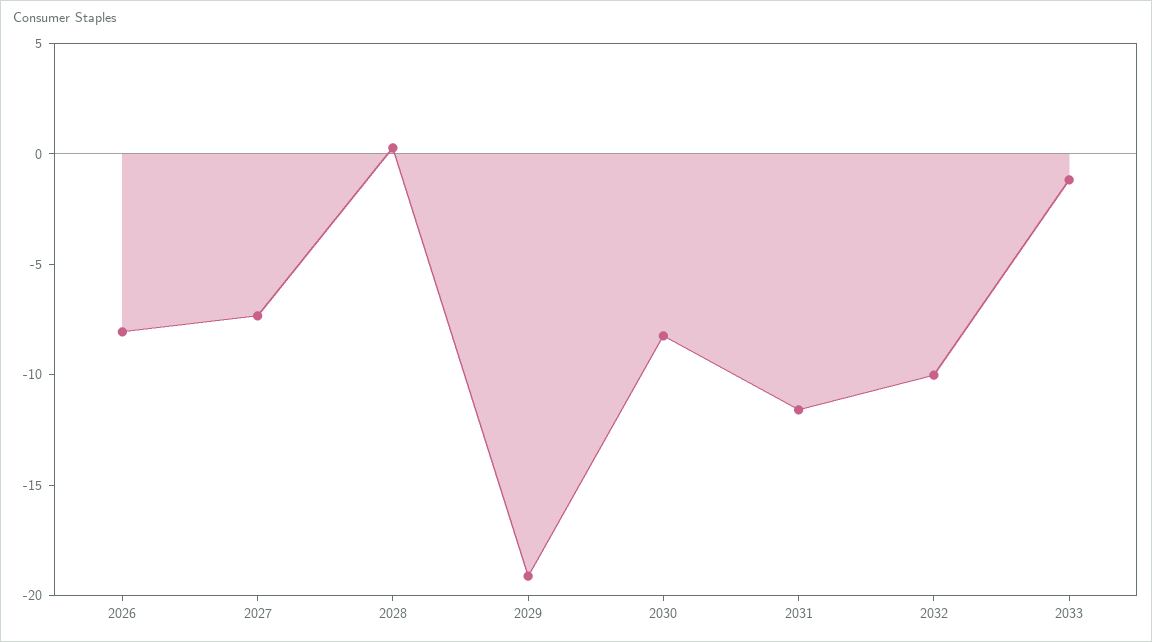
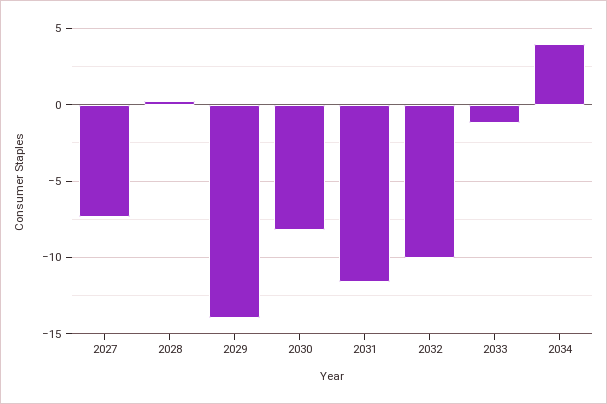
2026: -8 -> none
2029: -19 -> -14
2034: none -> 4

